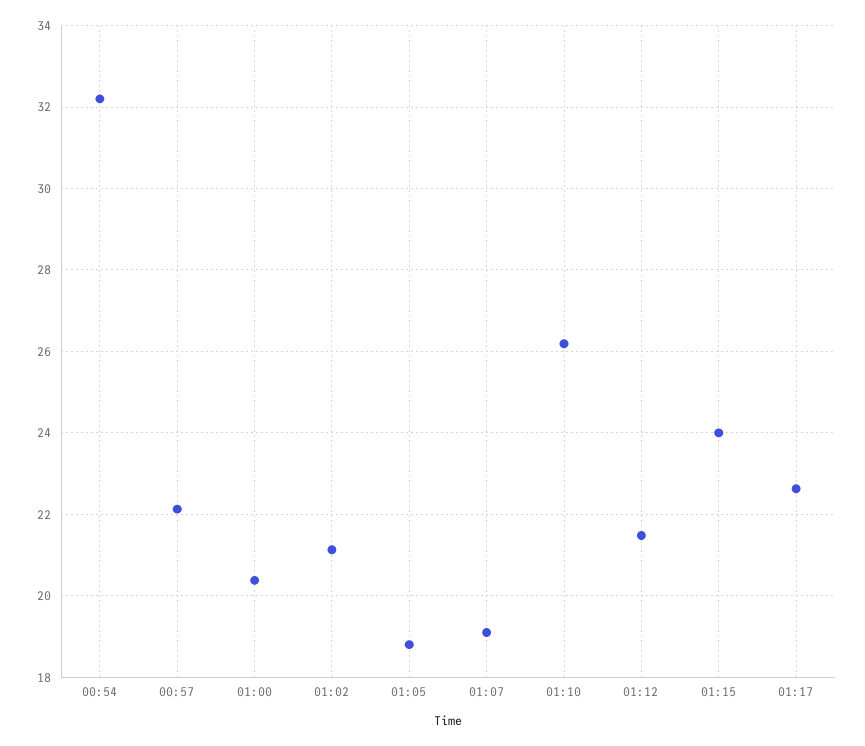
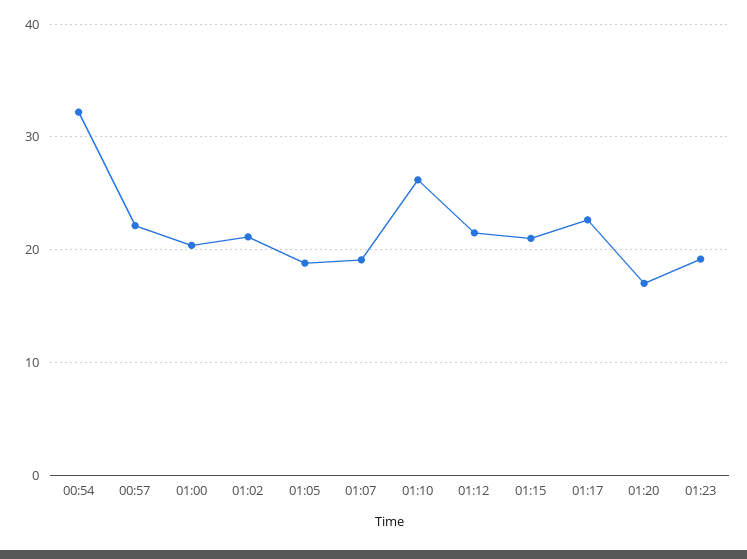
01:15: 24 -> 21
01:20: none -> 17
01:23: none -> 19

